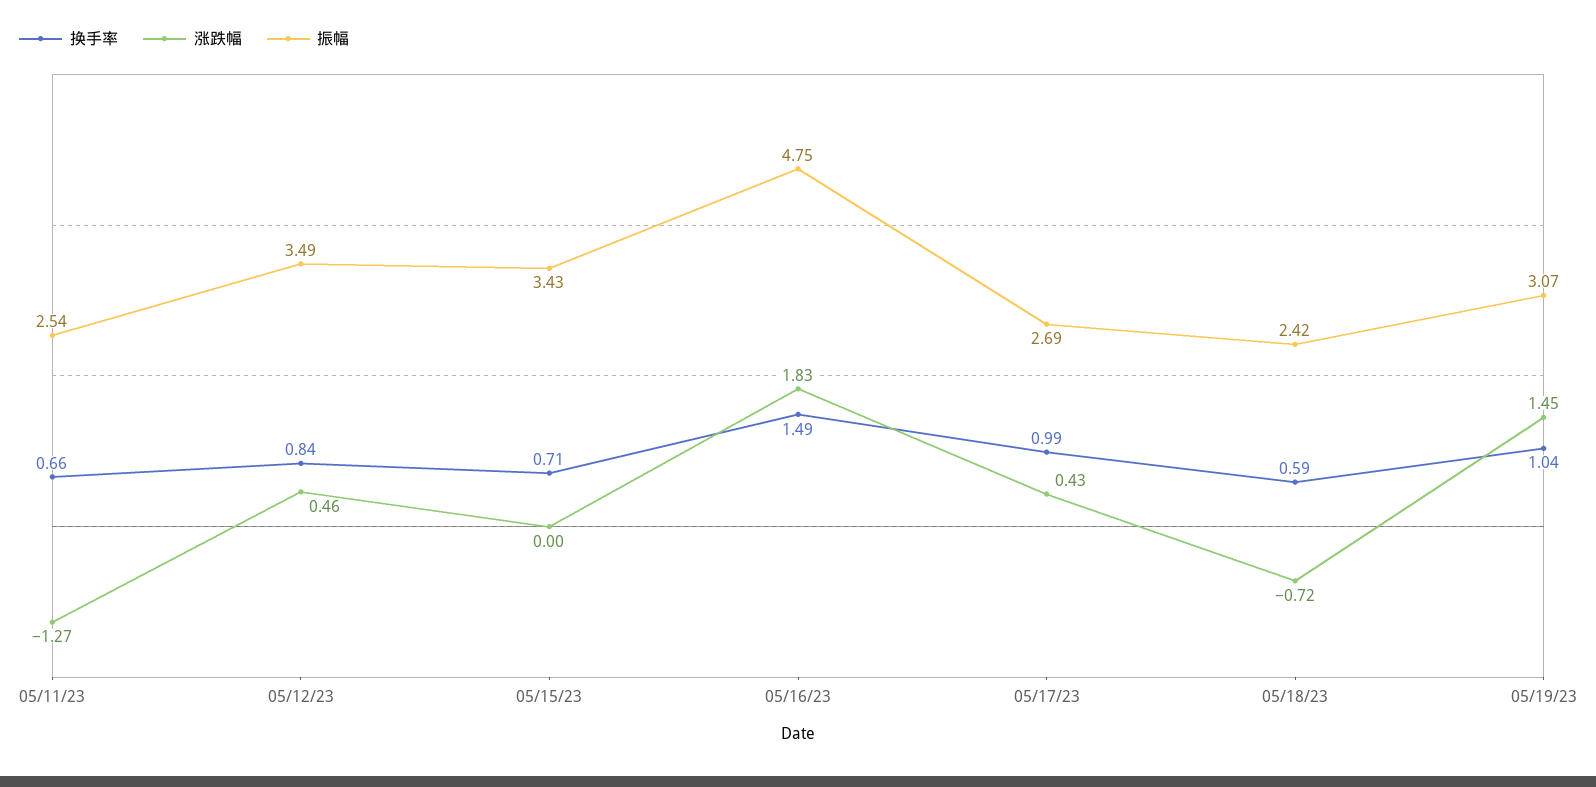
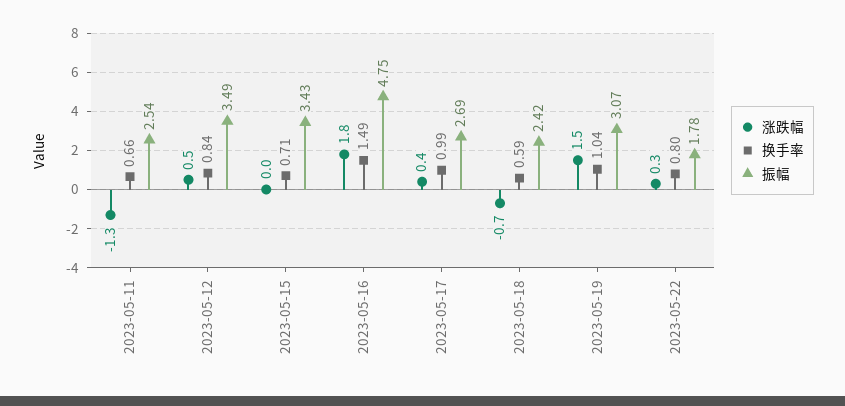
涨跌幅, 2023-05-22: none -> 0.3
换手率, 2023-05-22: none -> 0.8
振幅, 2023-05-22: none -> 1.78

